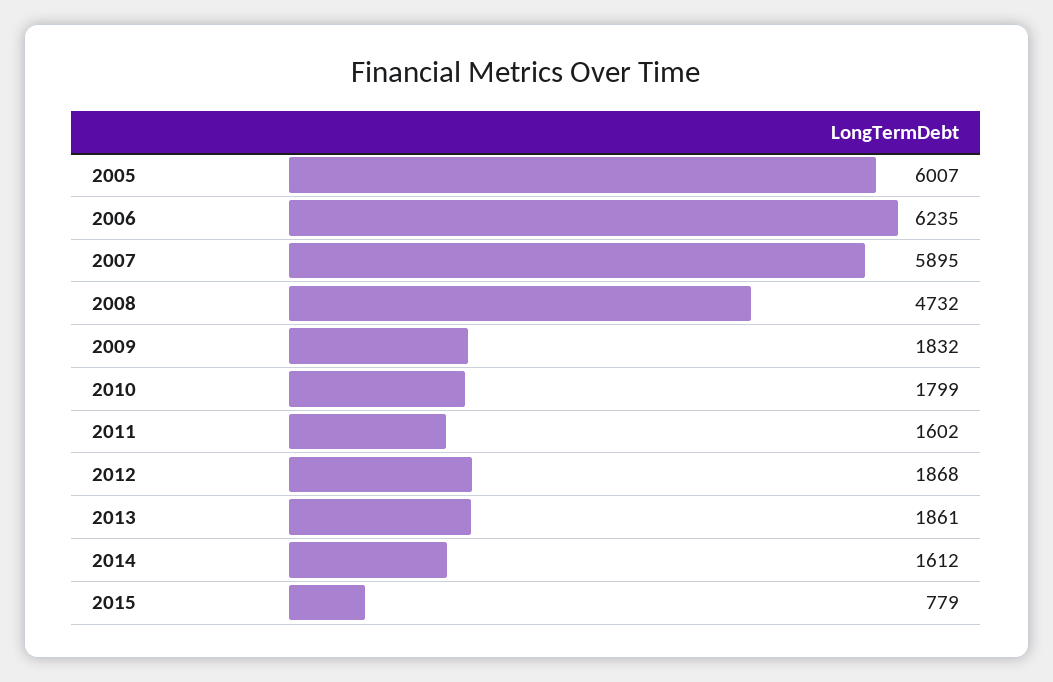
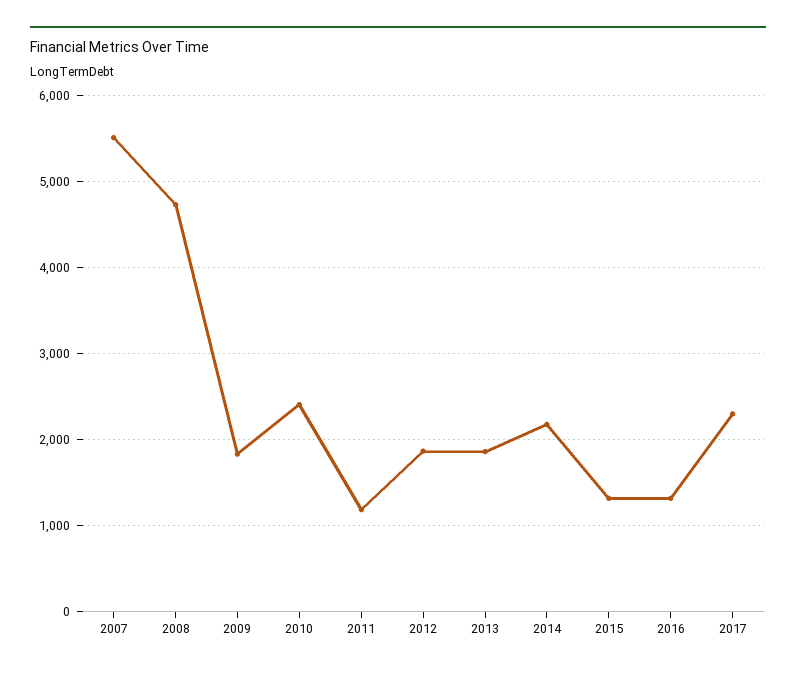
2005: 6007 -> none
2006: 6235 -> none
2007: 5895 -> 5500
2010: 1799 -> 2400
2011: 1602 -> 1200
2014: 1612 -> 2200
2015: 779 -> 1300
2016: none -> 1300
2017: none -> 2300

